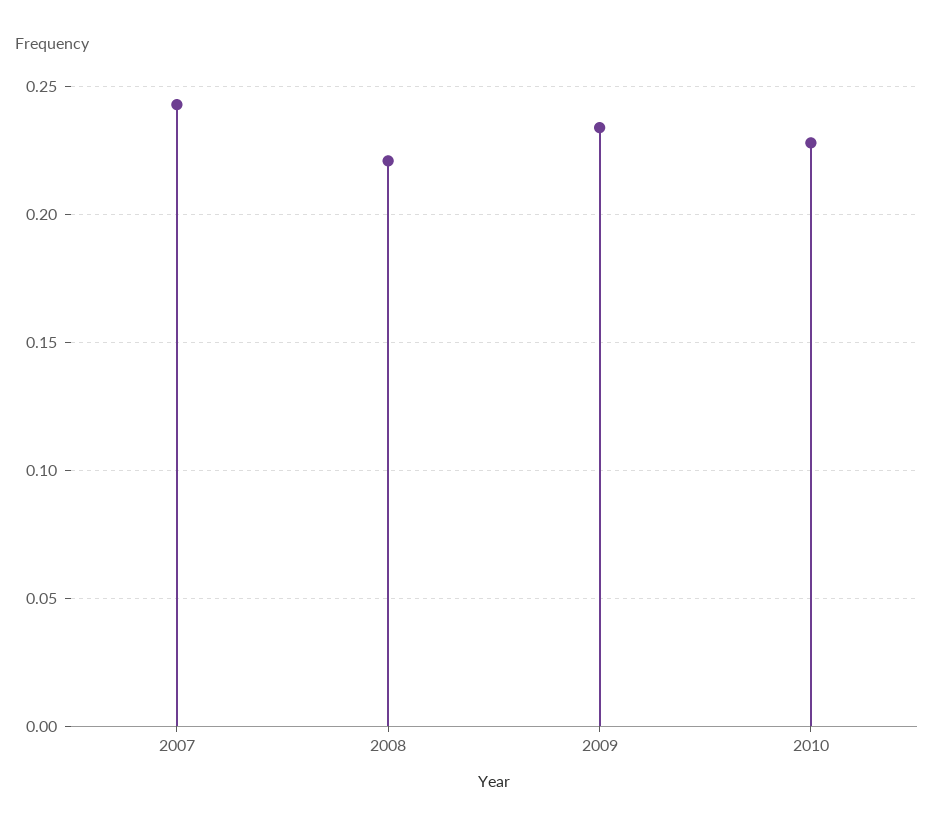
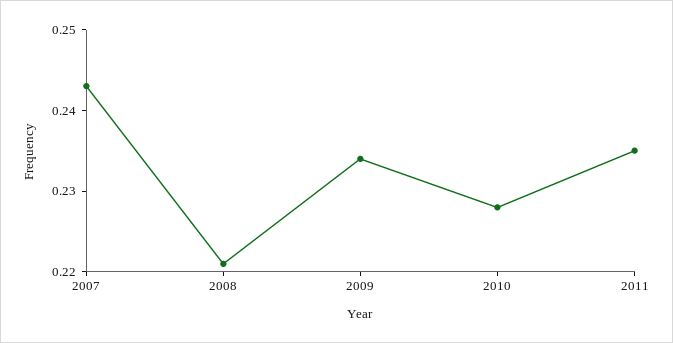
2011: none -> 0.235

